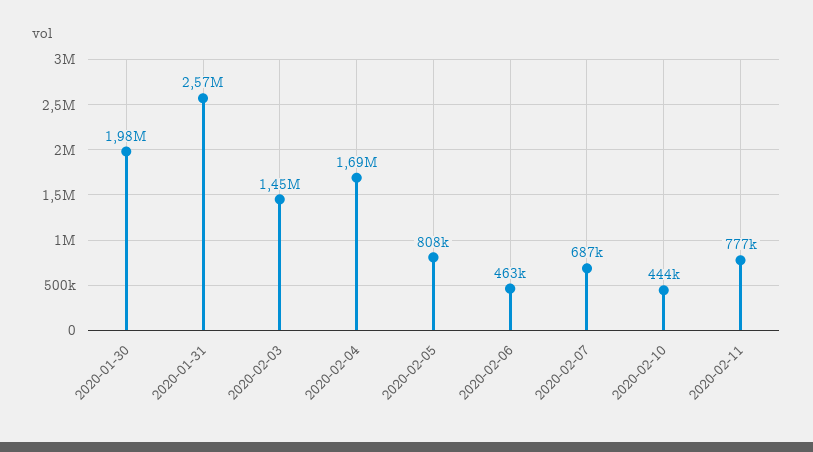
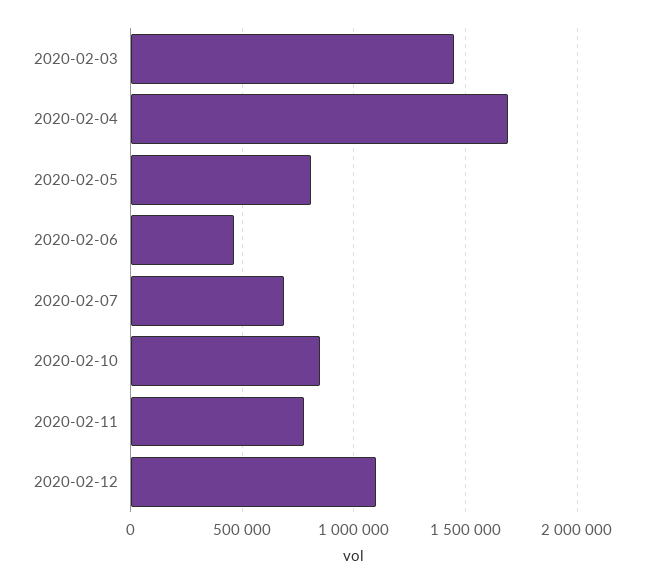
2020-01-30: 1980000 -> none
2020-01-31: 2570000 -> none
2020-02-10: 444000 -> 850000
2020-02-12: none -> 1100000

